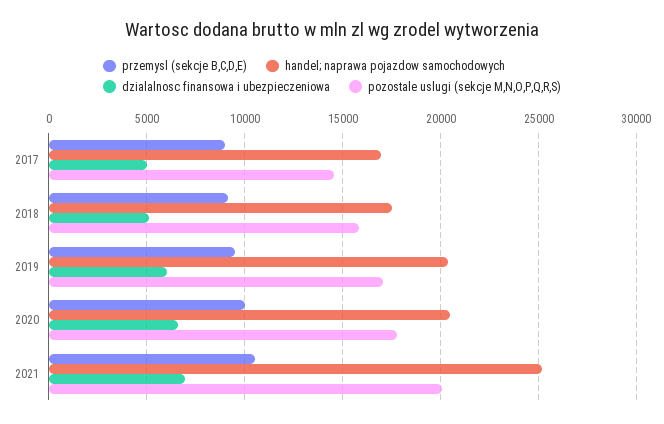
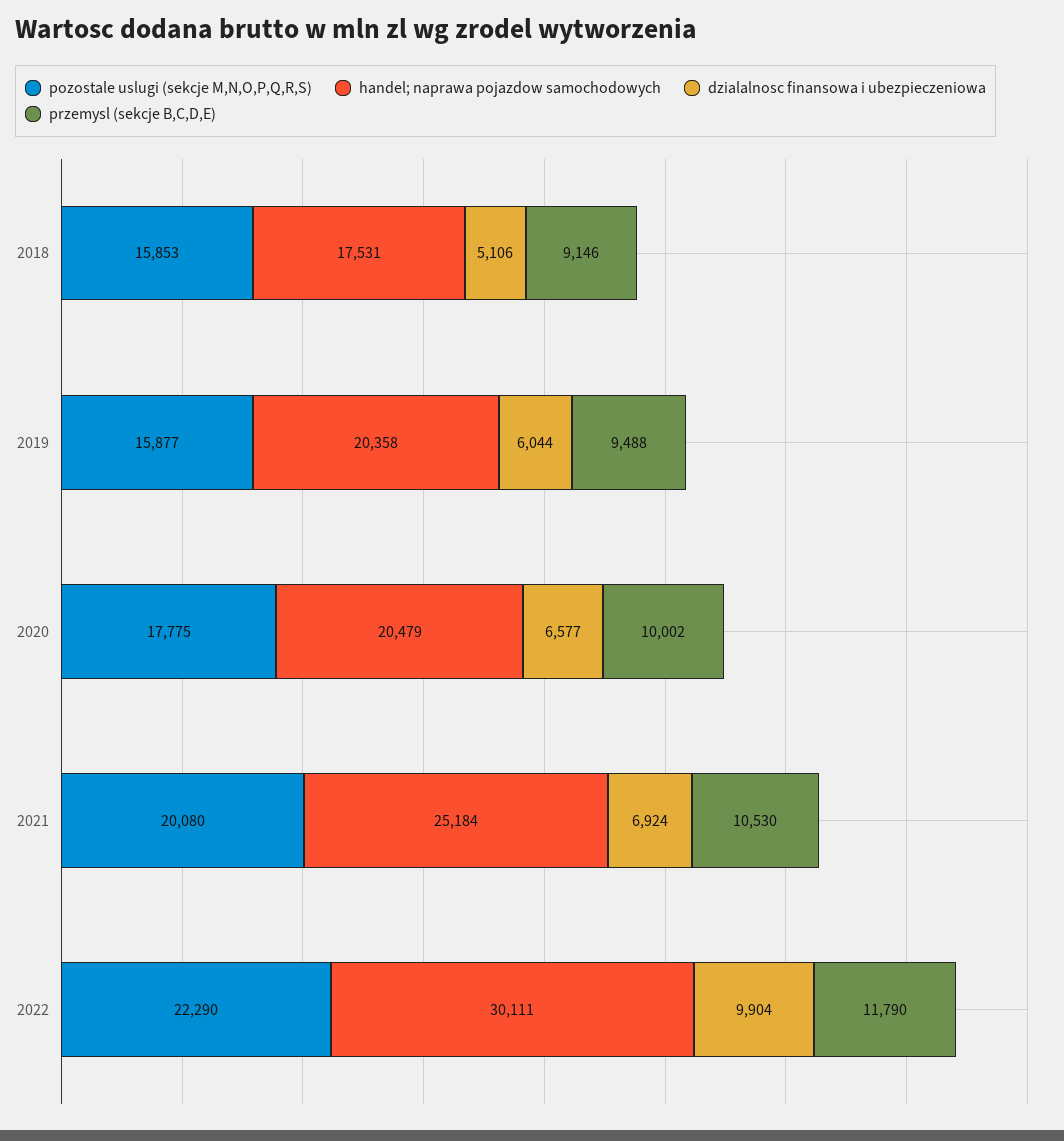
przemysl (sekcje B,C,D,E), 2017: 9000 -> none
handel; naprawa pojazdow samochodowych, 2017: 17000 -> none
dzialalnosc finansowa i ubezpieczeniowa, 2017: 5000 -> none
pozostale uslugi (sekcje M,N,O,P,Q,R,S), 2017: 14500 -> none
pozostale uslugi (sekcje M,N,O,P,Q,R,S), 2019: 17000 -> 15877
pozostale uslugi (sekcje M,N,O,P,Q,R,S), 2022: none -> 22290
handel; naprawa pojazdow samochodowych, 2022: none -> 30111
dzialalnosc finansowa i ubezpieczeniowa, 2022: none -> 9904
przemysl (sekcje B,C,D,E), 2022: none -> 11790

